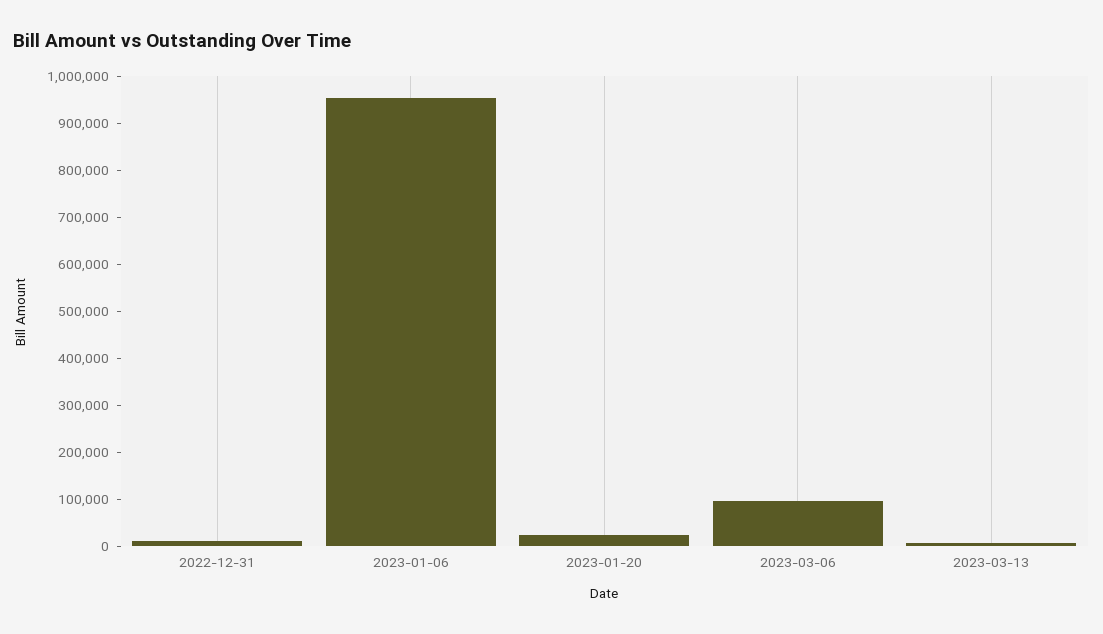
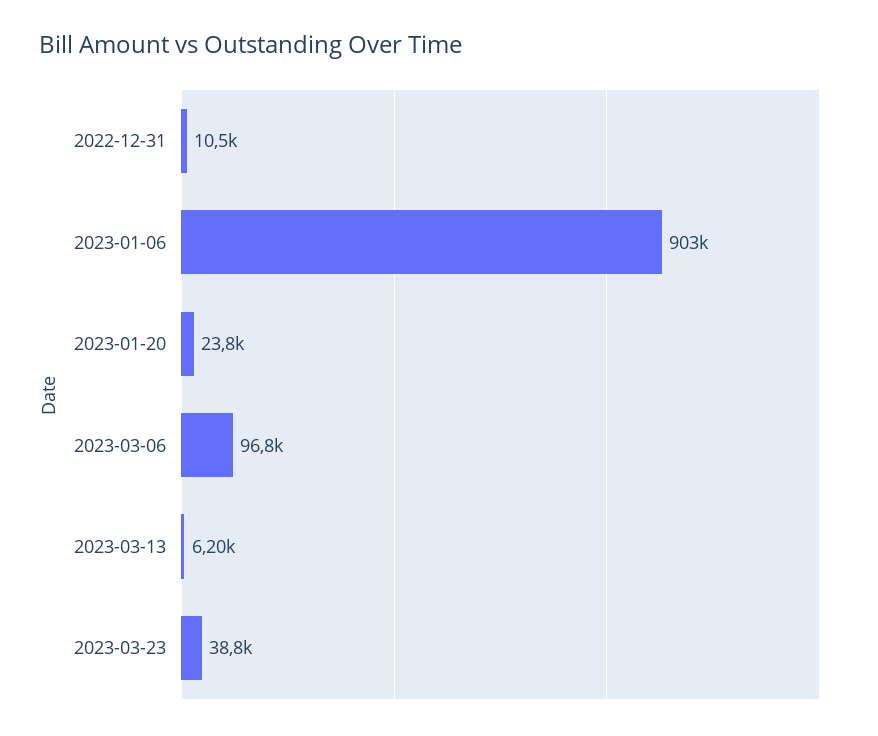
2023-01-06: 960000 -> 903000
2023-03-23: none -> 38800

